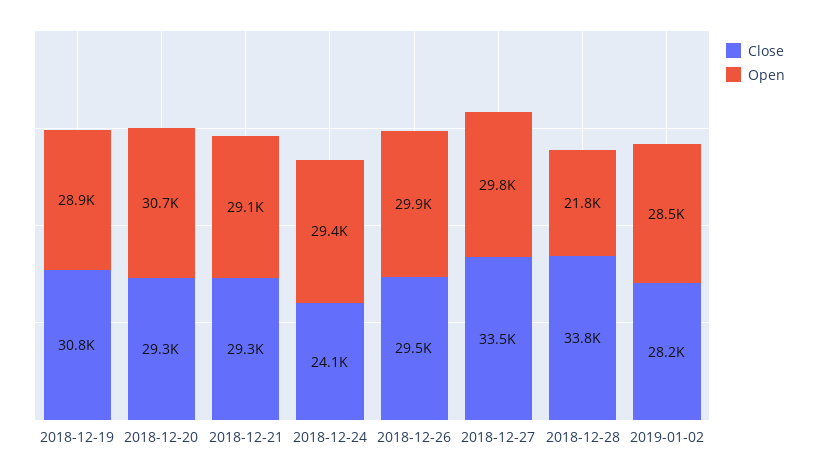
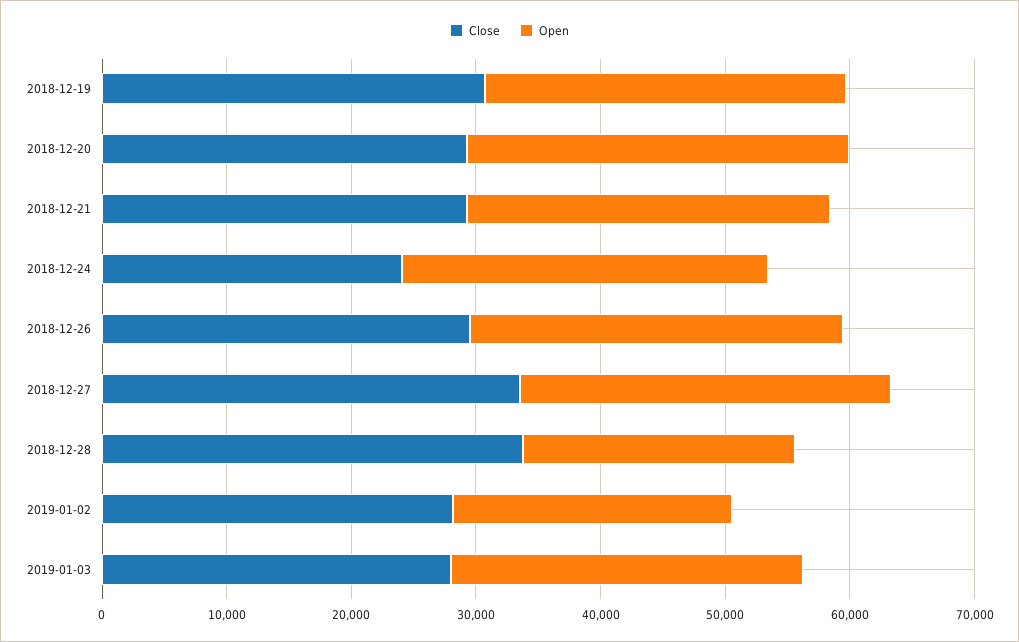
Open, 2019-01-02: 28500 -> 22000
Close, 2019-01-03: none -> 28000
Open, 2019-01-03: none -> 28000

